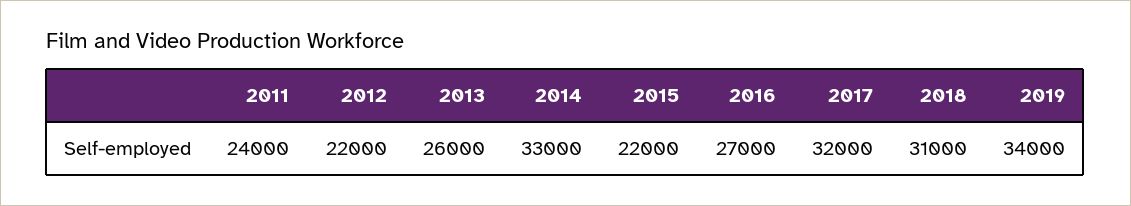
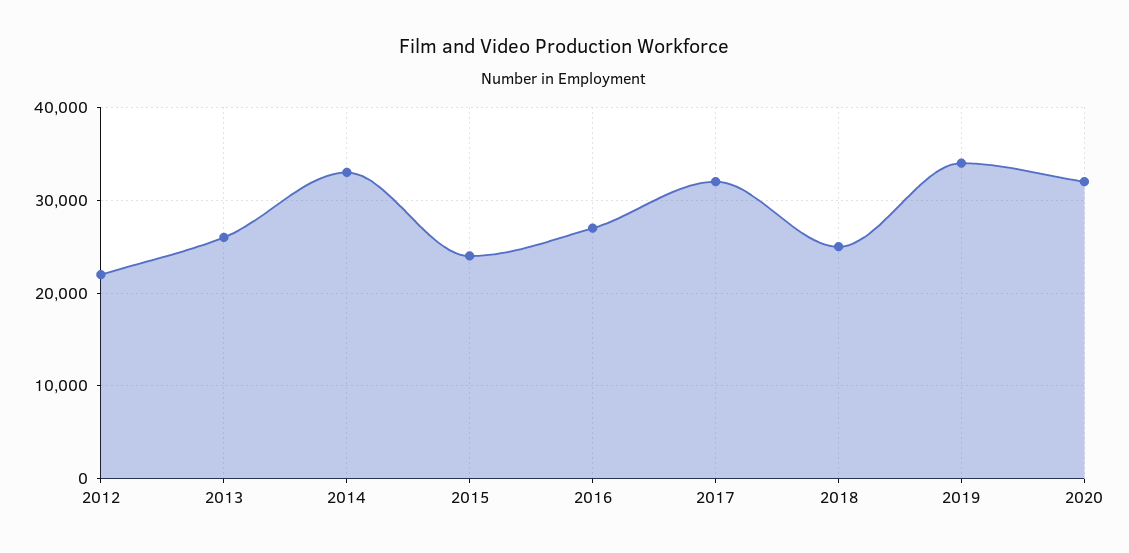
2011: 24000 -> none
2015: 22000 -> 24000
2018: 31000 -> 25000
2020: none -> 32000

